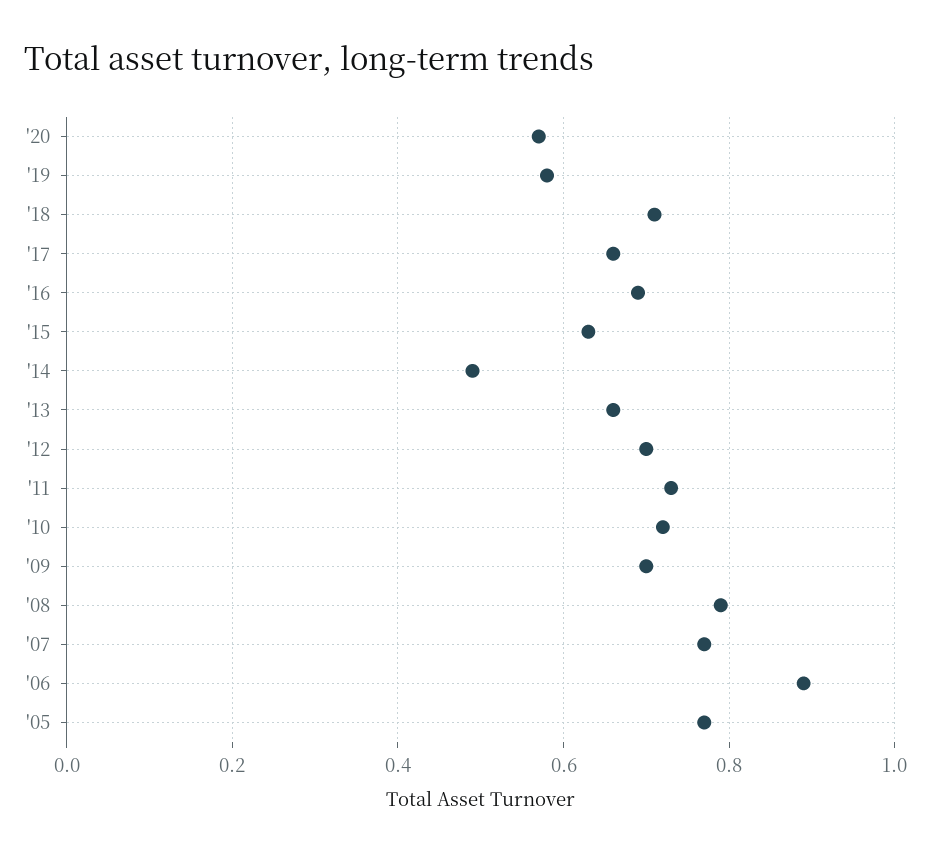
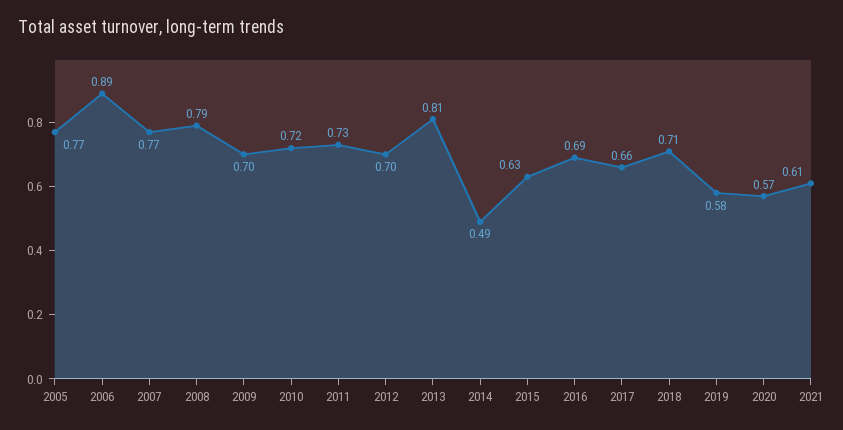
'13: 0.65 -> 0.81
2021: none -> 0.61

